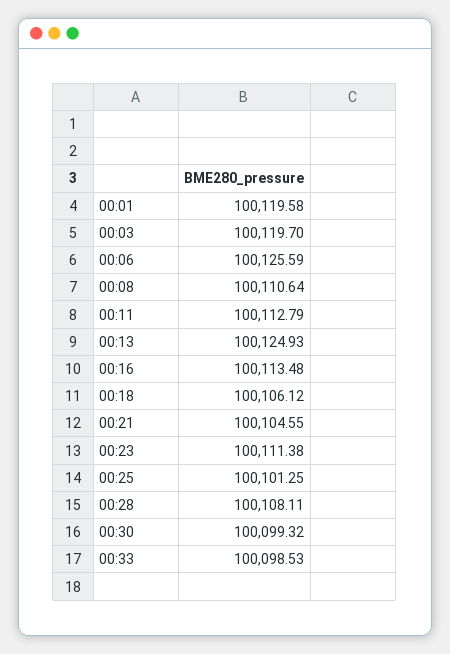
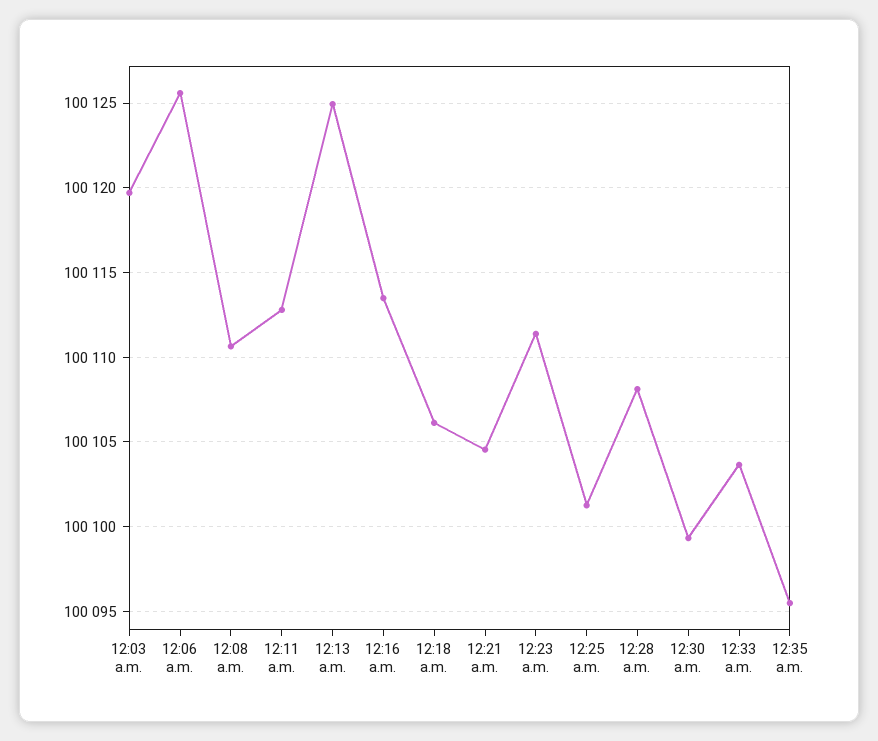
00:01: 100119.58 -> none
00:33: 100098.53 -> 100103.5
12:35 a.m.: none -> 100095.5

